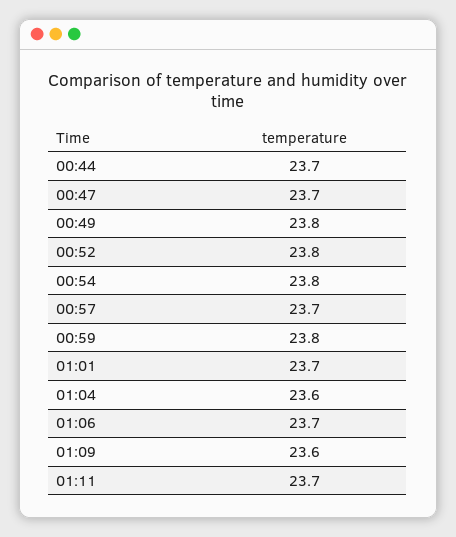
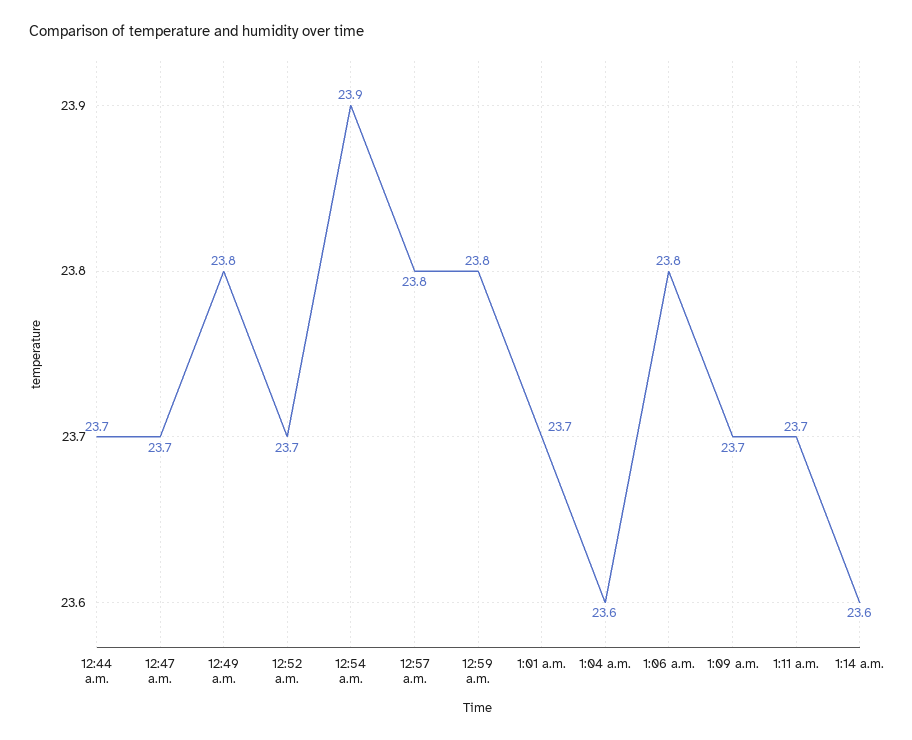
00:52: 23.8 -> 23.7
00:54: 23.8 -> 23.9
00:57: 23.7 -> 23.8
01:06: 23.7 -> 23.8
01:09: 23.6 -> 23.7
1:14 a.m.: none -> 23.6

